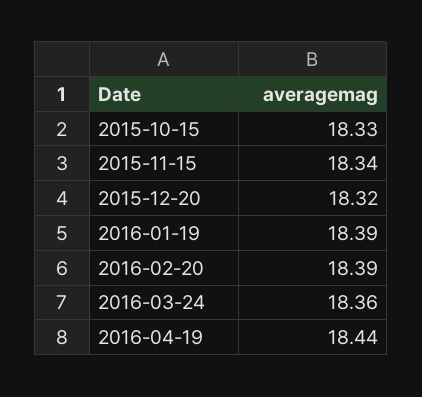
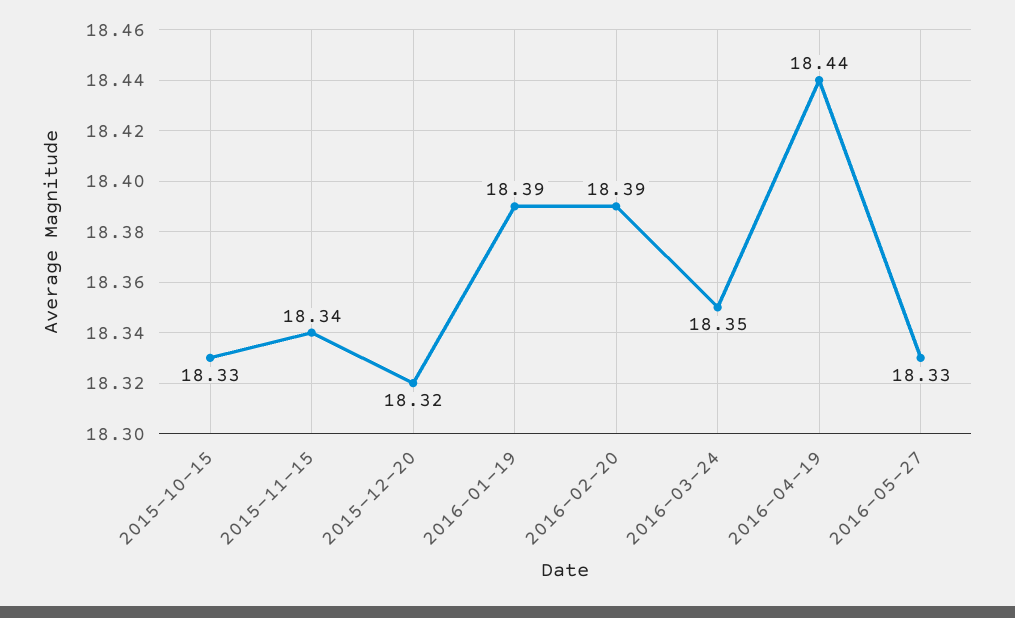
2016-03-24: 18.36 -> 18.35
2016-05-27: none -> 18.33

